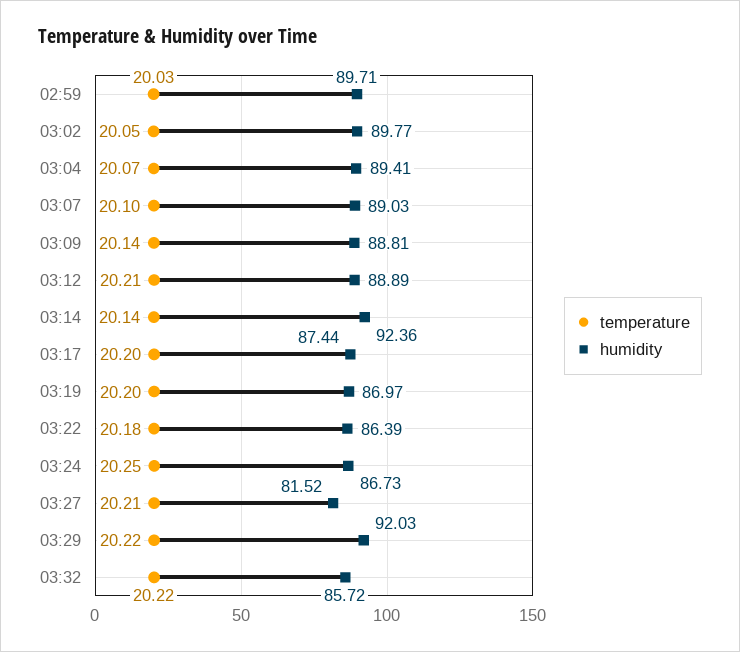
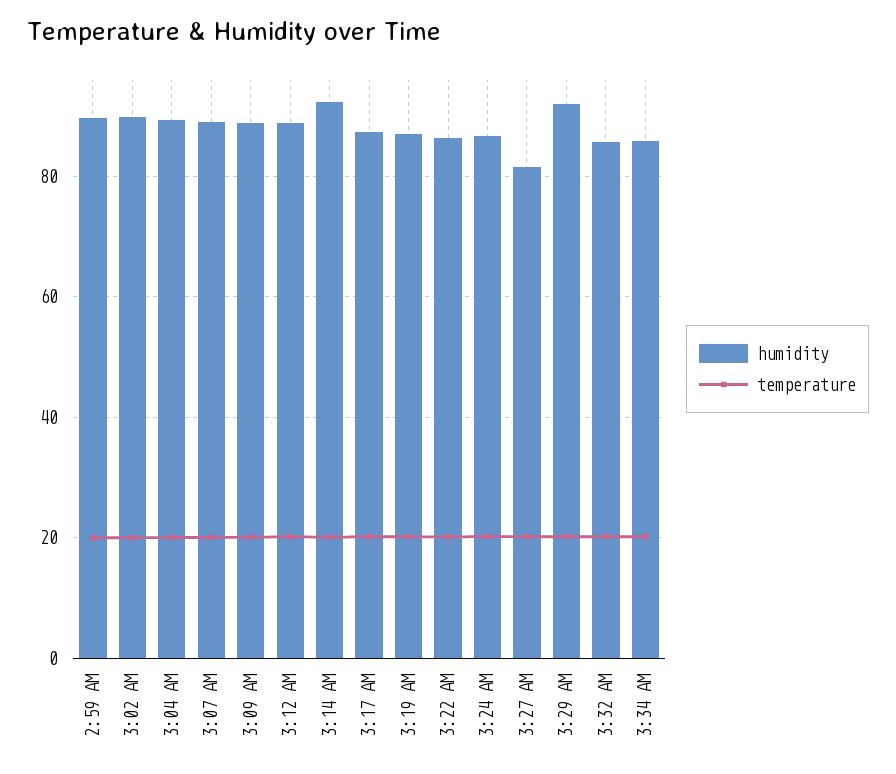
humidity, 3:34 AM: none -> 86
temperature, 3:34 AM: none -> 20

